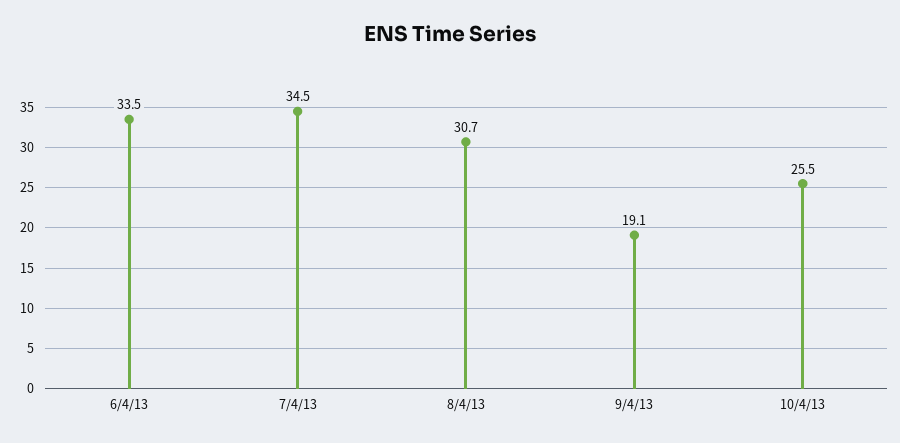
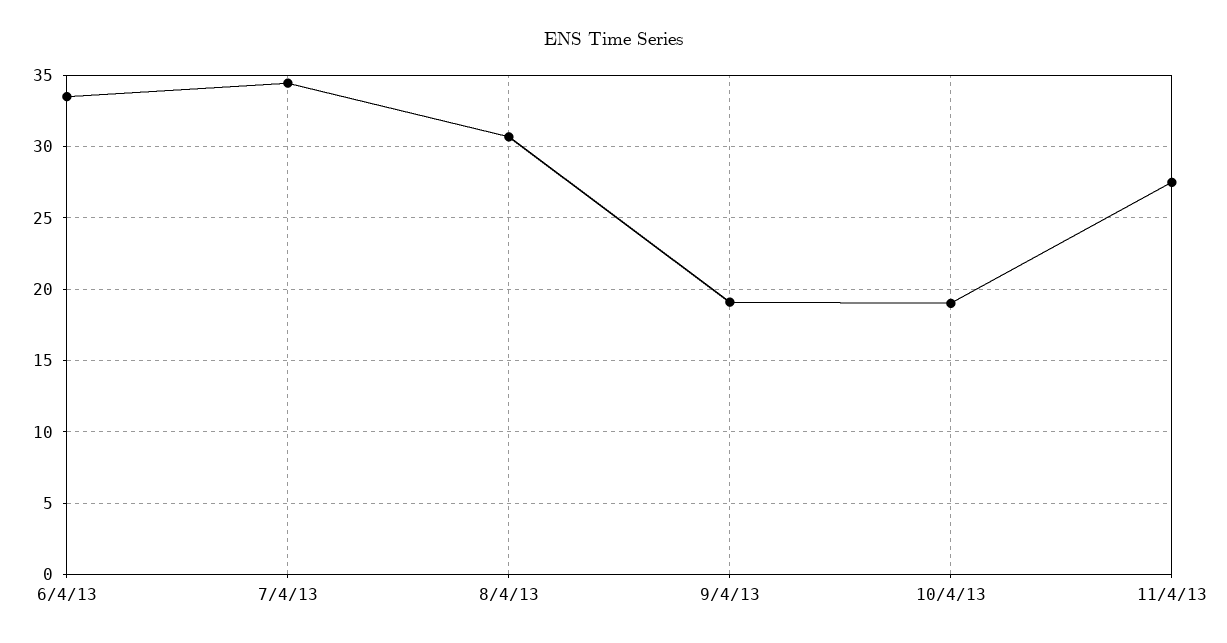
10/4/13: 25.5 -> 19
11/4/13: none -> 27.5

